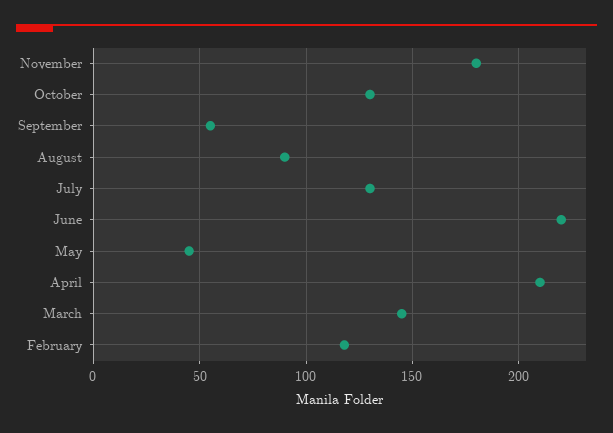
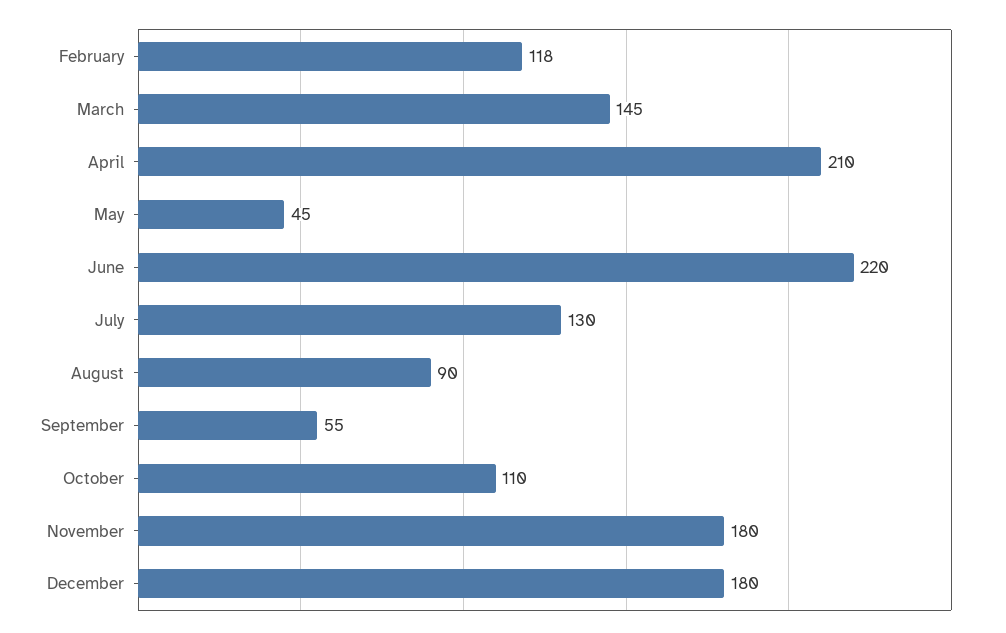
October: 130 -> 110
December: none -> 180

